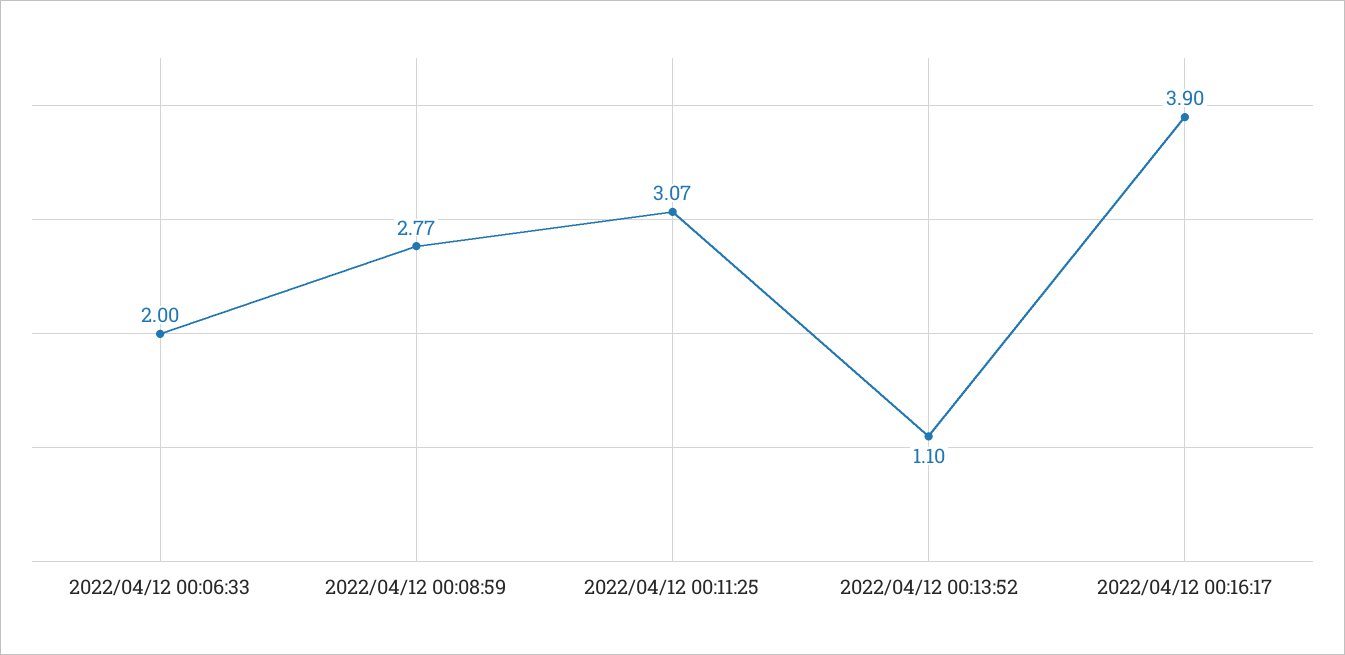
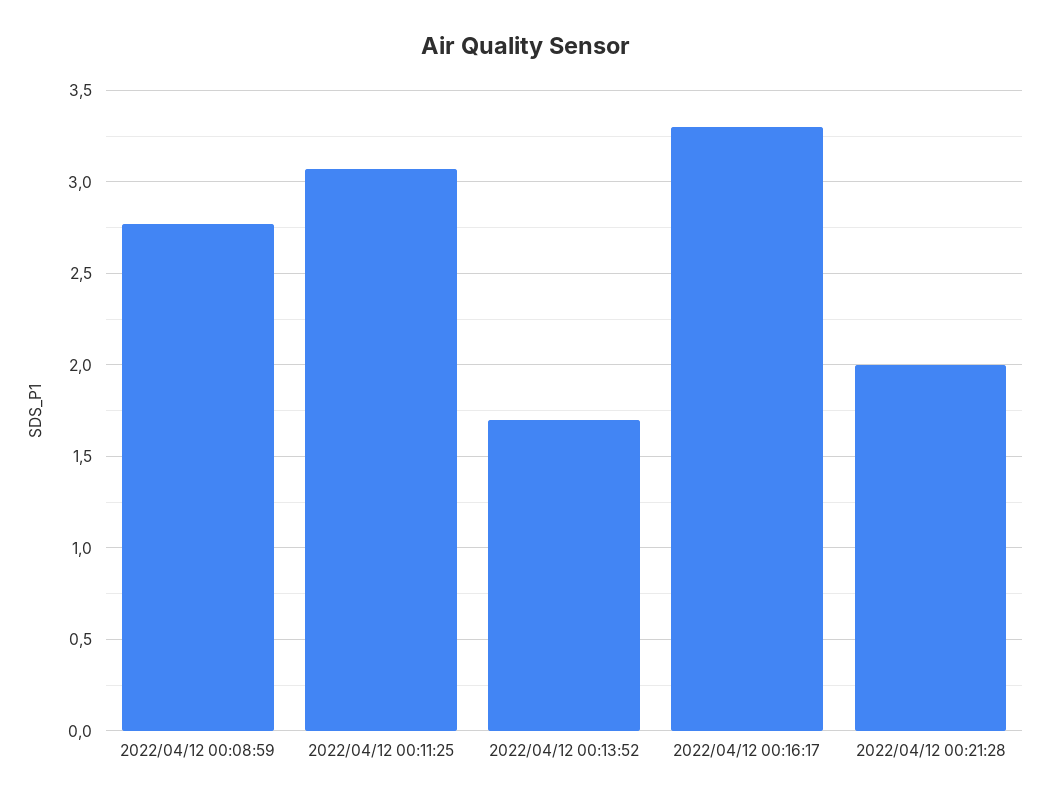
2022/04/12 00:06:33: 2 -> none
2022/04/12 00:13:52: 1.1 -> 1.7
2022/04/12 00:16:17: 3.9 -> 3.3
2022/04/12 00:21:28: none -> 2

